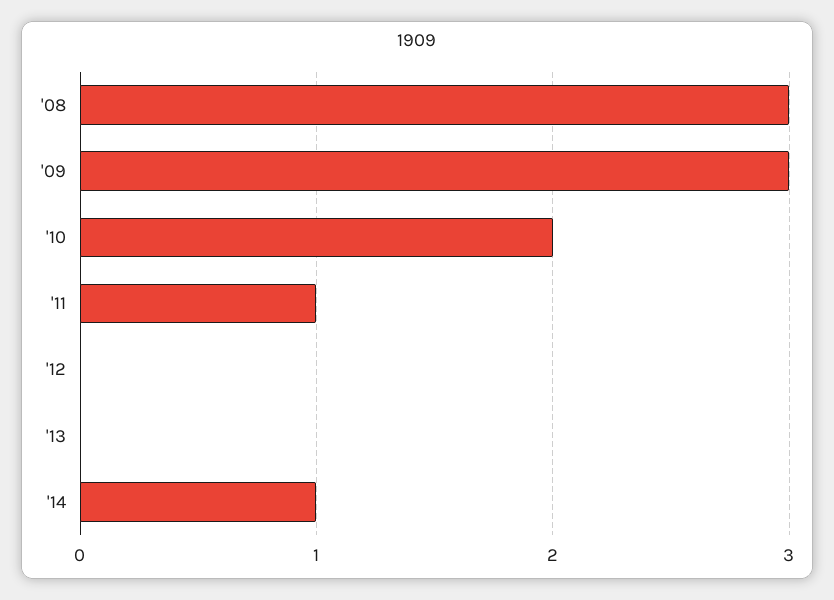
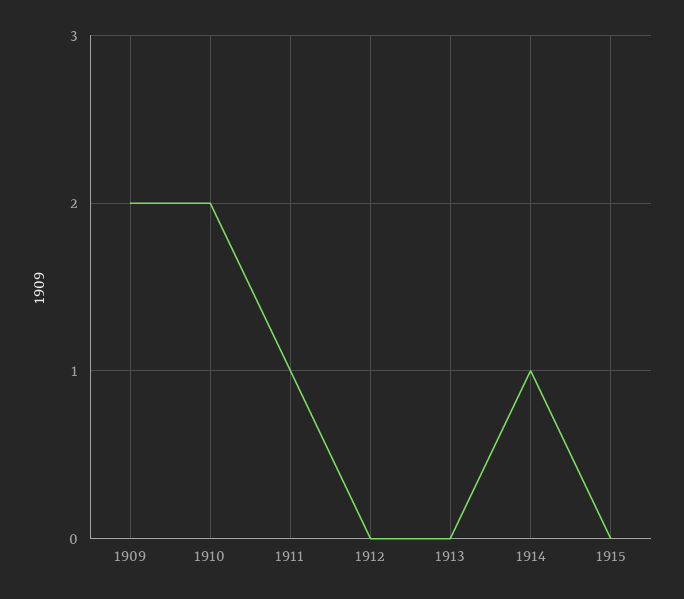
'08: 3 -> none
'09: 3 -> 2
1915: none -> 0

